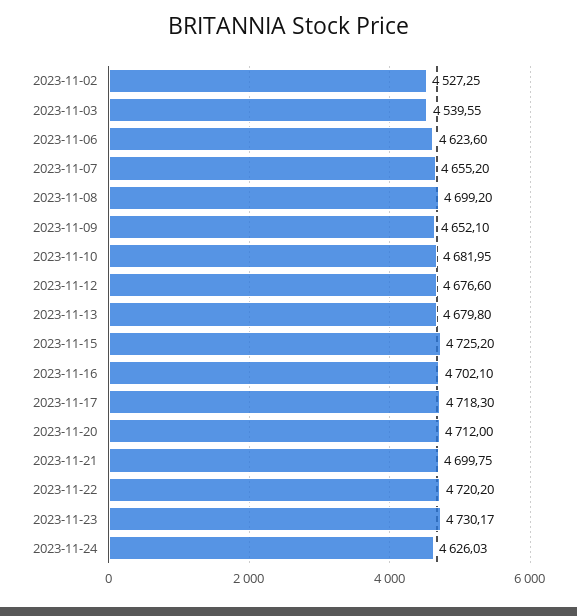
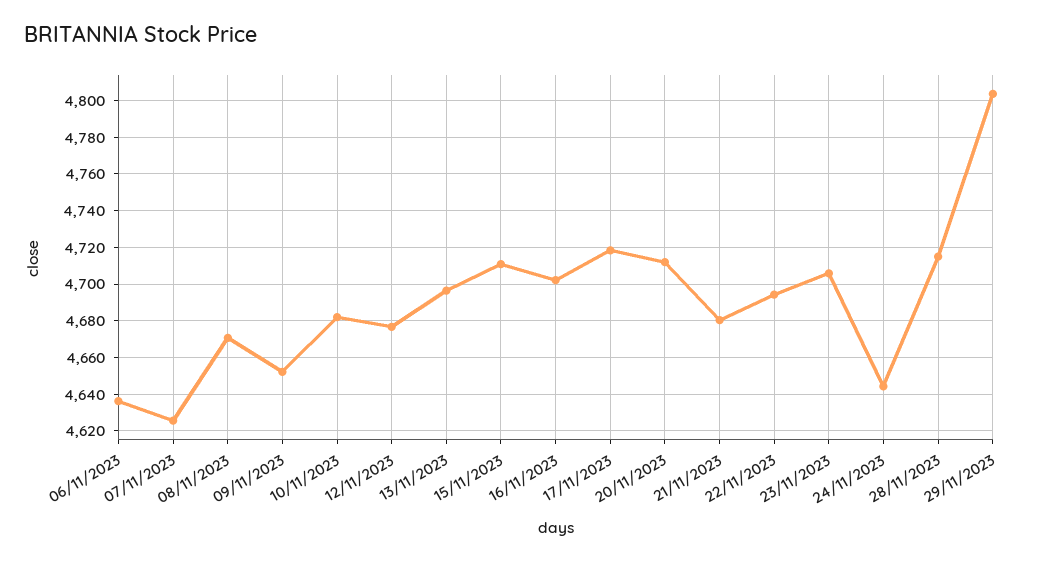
2023-11-02: 4527.25 -> none
2023-11-03: 4539.55 -> none
2023-11-06: 4623.6 -> 4635
2023-11-07: 4655.2 -> 4625
2023-11-08: 4699.2 -> 4670
2023-11-13: 4679.8 -> 4695
2023-11-15: 4725.2 -> 4710
2023-11-21: 4699.75 -> 4680
2023-11-22: 4720.2 -> 4695
2023-11-23: 4730.17 -> 4705
2023-11-24: 4626.03 -> 4645
28/11/2023: none -> 4715
29/11/2023: none -> 4805

